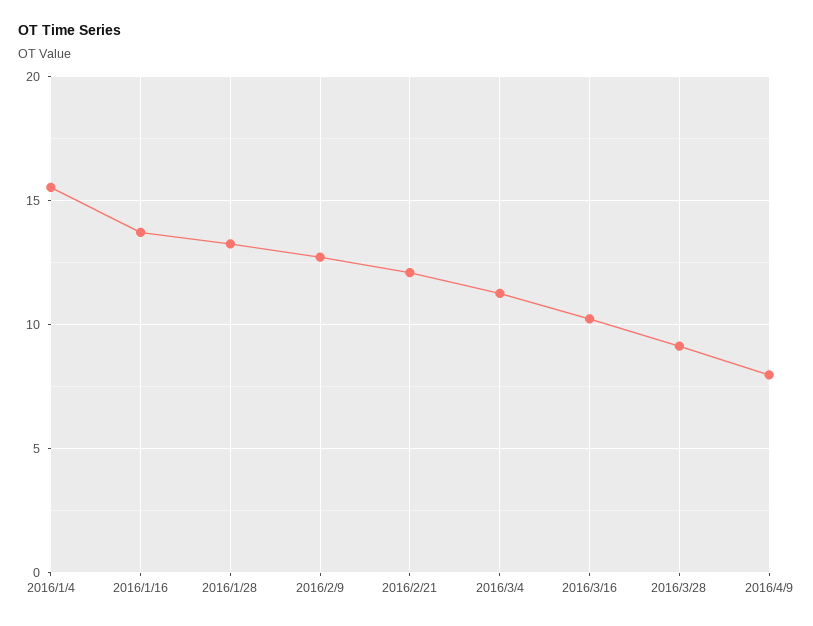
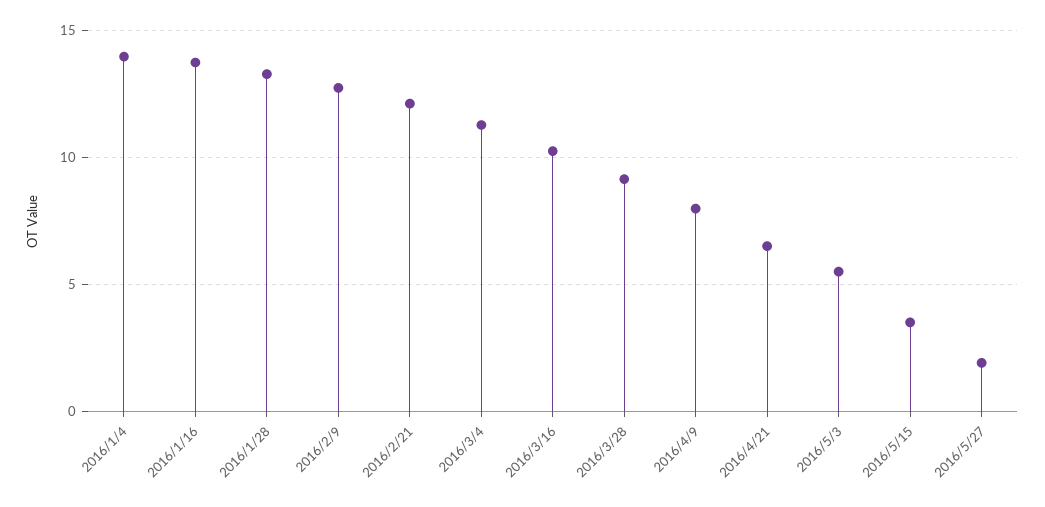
2016/1/4: 15.5 -> 14
2016/4/21: none -> 6.5
2016/5/3: none -> 5.5
2016/5/15: none -> 3.5
2016/5/27: none -> 2

